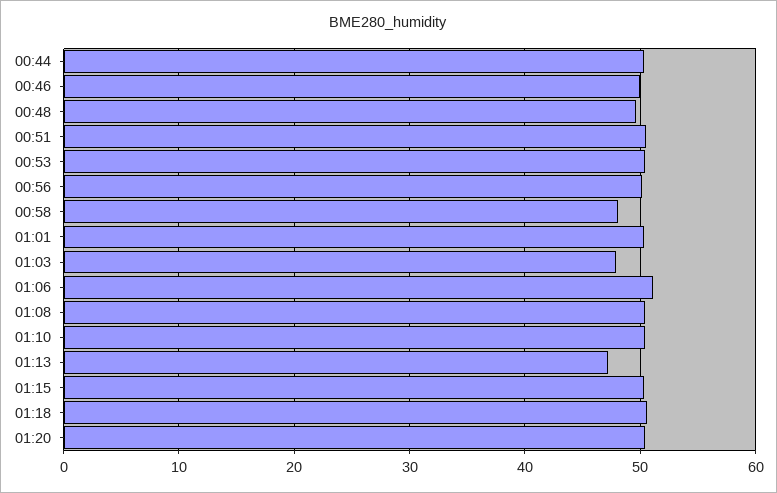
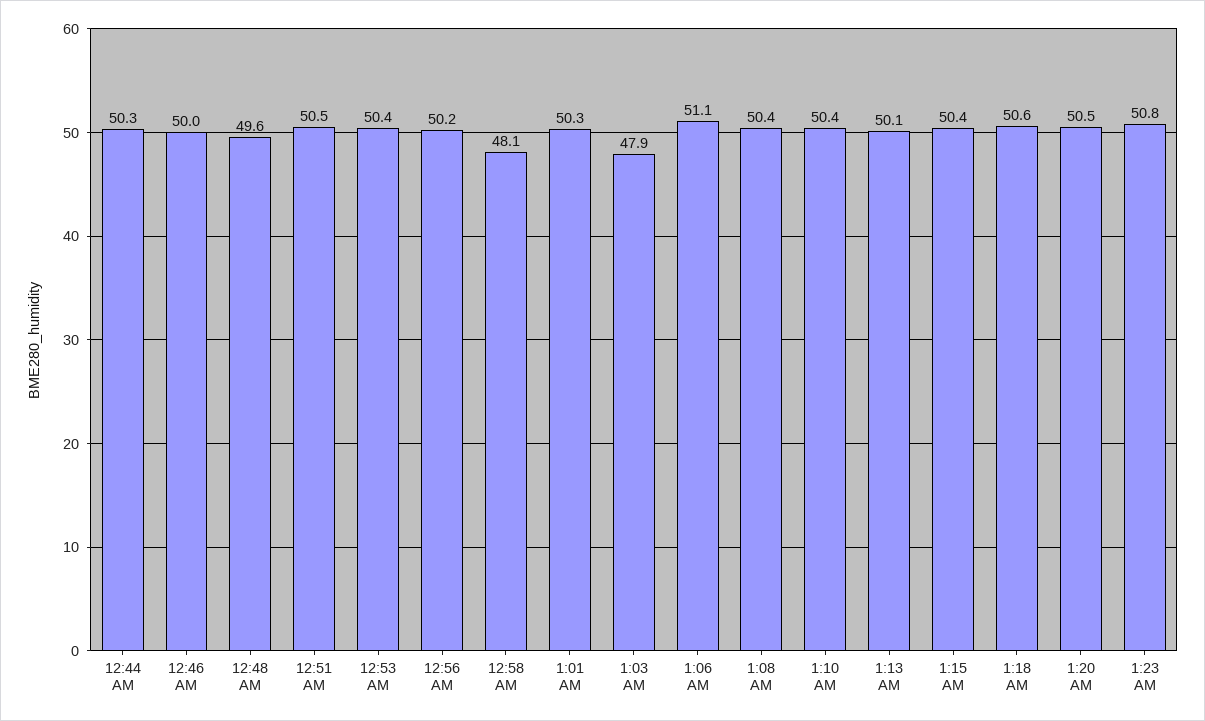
01:13: 47 -> 50.1
1:23 AM: none -> 50.8

